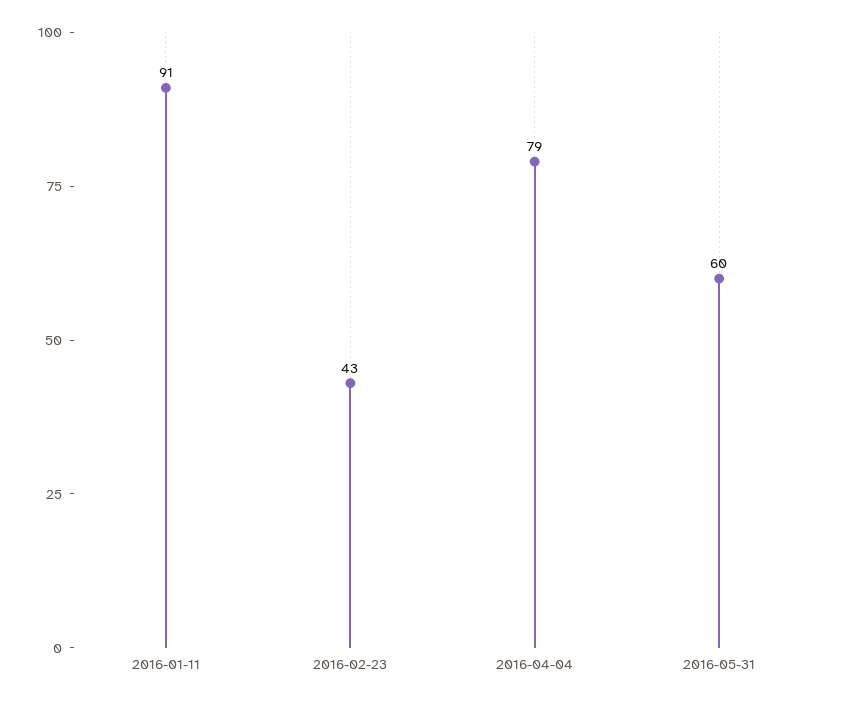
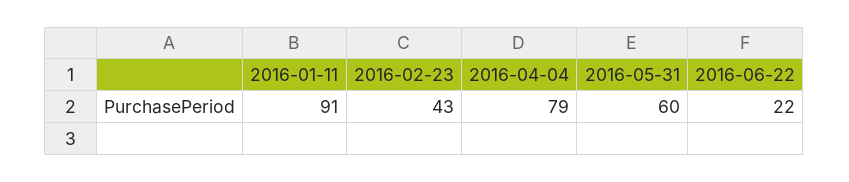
2016-06-22: none -> 22

